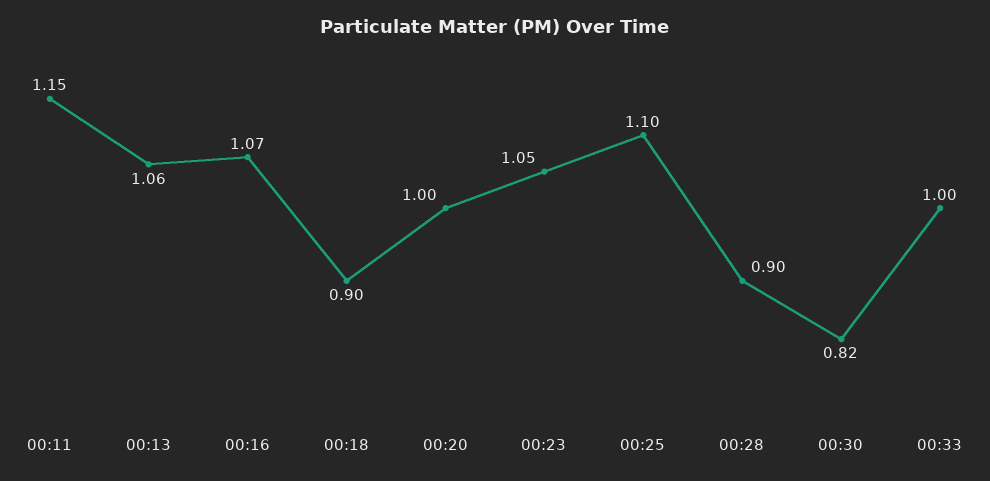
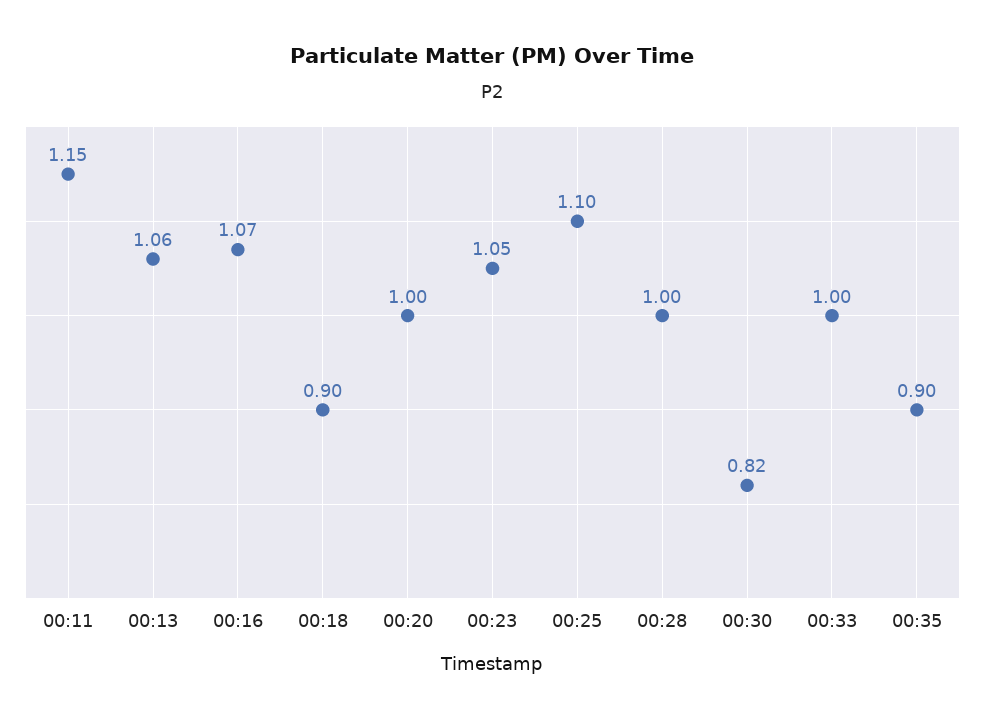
00:28: 0.9 -> 1
00:35: none -> 0.9

